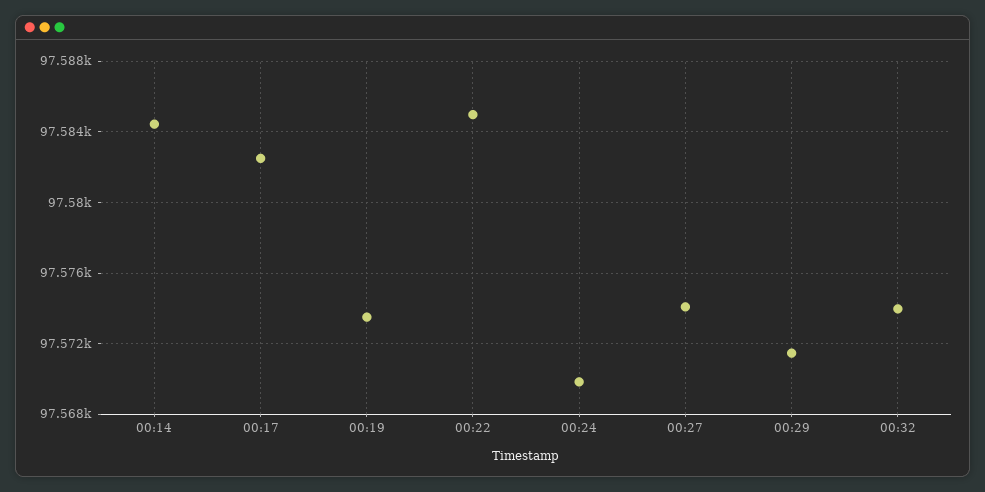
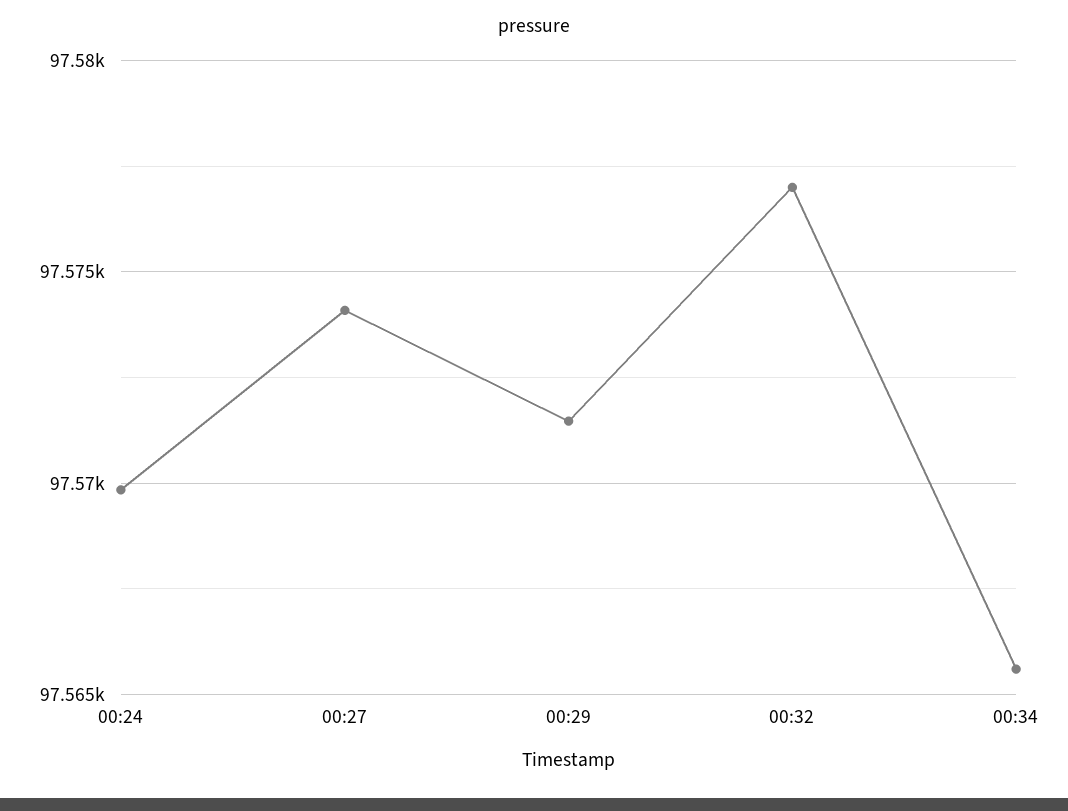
00:14: 97584.5 -> none
00:17: 97582.5 -> none
00:19: 97573.5 -> none
00:22: 97585 -> none
00:32: 97574 -> 97577
00:34: none -> 97565.5

